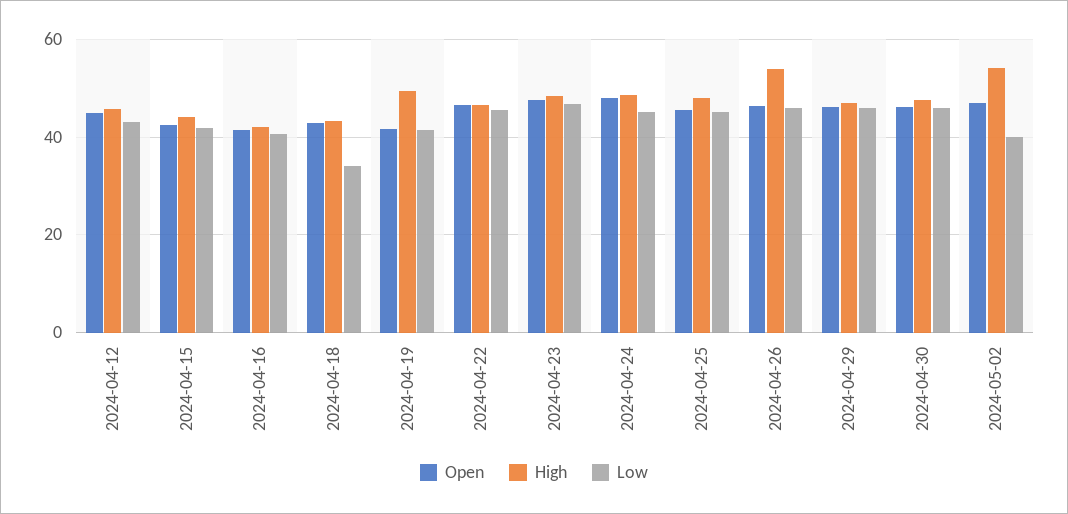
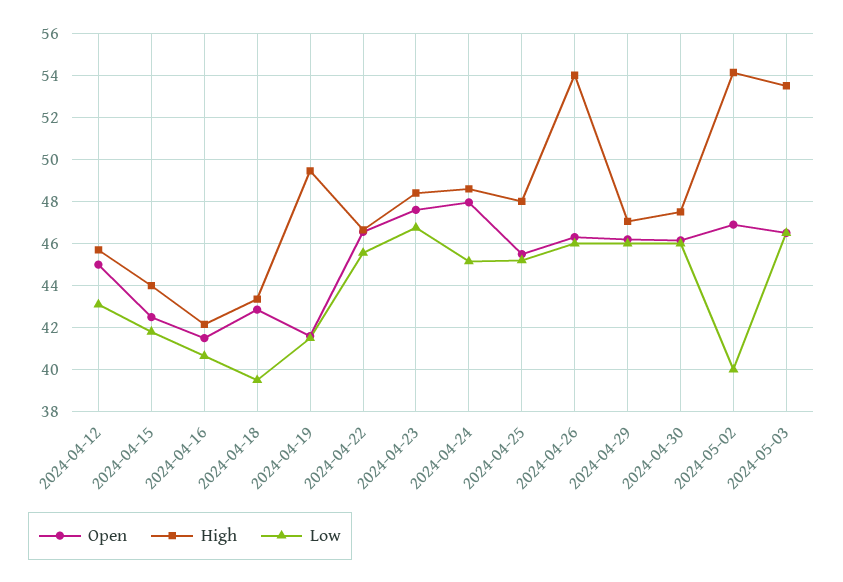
Low, 2024-04-18: 34 -> 39.5
Open, 2024-05-03: none -> 46.5
High, 2024-05-03: none -> 53.5
Low, 2024-05-03: none -> 46.5

